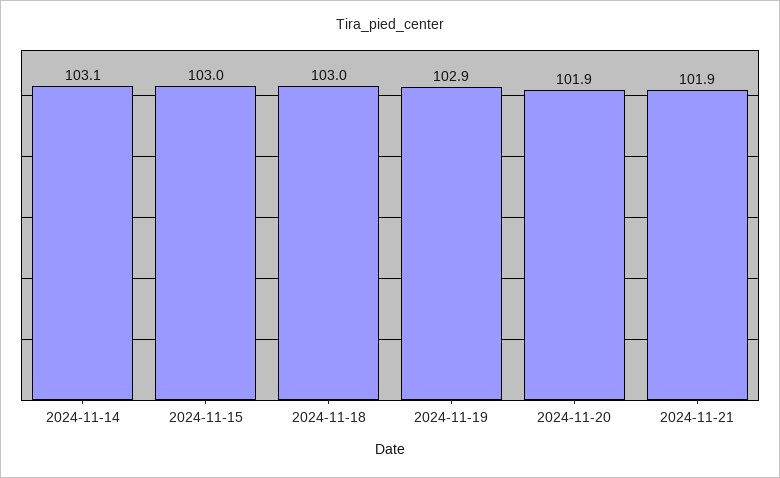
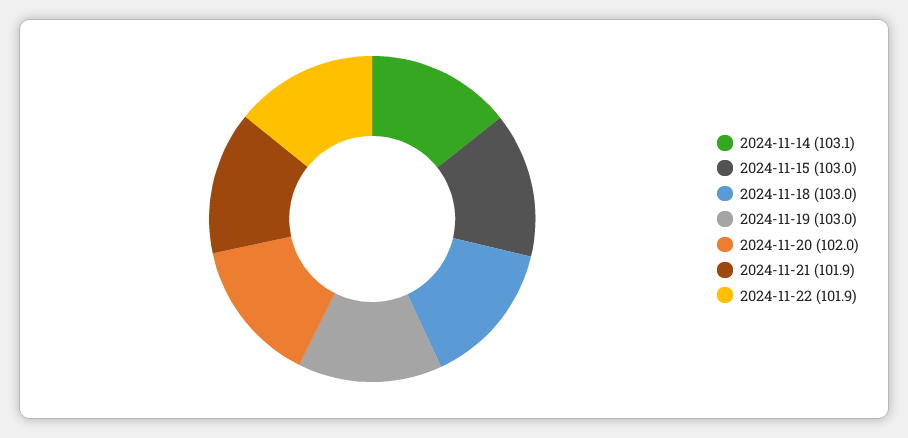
2024-11-19: 102.9 -> 103
2024-11-20: 101.9 -> 102
2024-11-22: none -> 101.9

